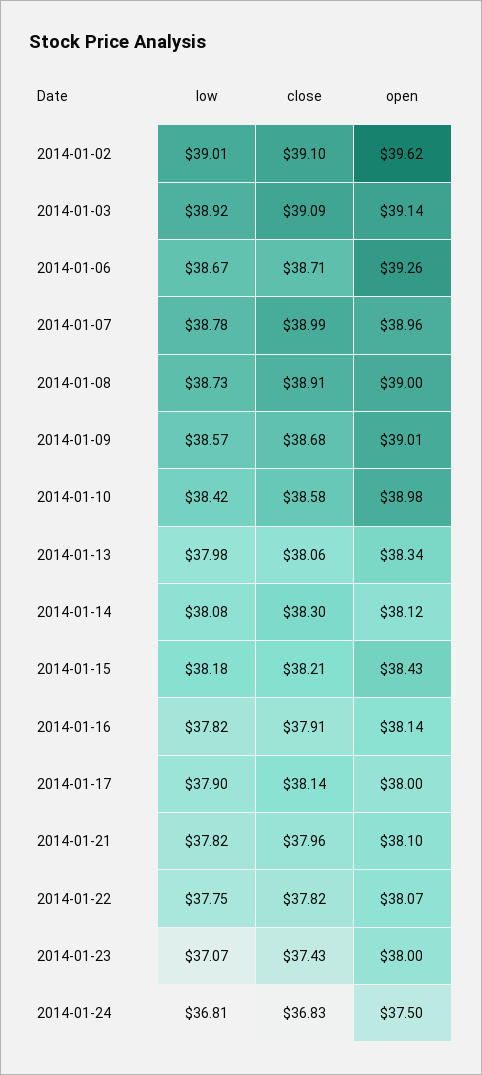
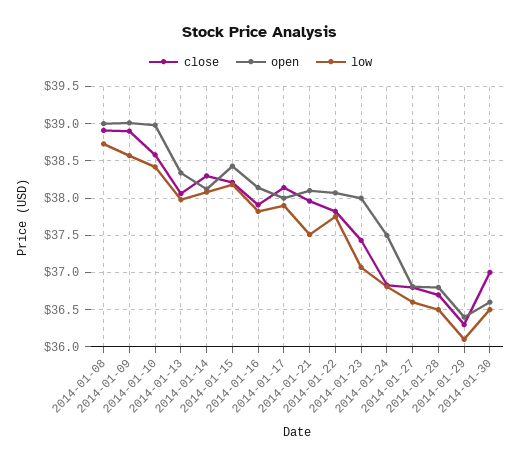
low, 2014-01-02: 39.01 -> none
close, 2014-01-02: 39.1 -> none
open, 2014-01-02: 39.62 -> none
low, 2014-01-03: 38.92 -> none
close, 2014-01-03: 39.09 -> none
open, 2014-01-03: 39.14 -> none
low, 2014-01-06: 38.67 -> none
close, 2014-01-06: 38.71 -> none
open, 2014-01-06: 39.26 -> none
low, 2014-01-07: 38.78 -> none
close, 2014-01-07: 38.99 -> none
open, 2014-01-07: 38.96 -> none
close, 2014-01-09: 38.68 -> 38.9
low, 2014-01-21: 37.82 -> 37.5
close, 2014-01-27: none -> 36.8
open, 2014-01-27: none -> 36.8
low, 2014-01-27: none -> 36.6
close, 2014-01-28: none -> 36.7
open, 2014-01-28: none -> 36.8
low, 2014-01-28: none -> 36.5
close, 2014-01-29: none -> 36.3
open, 2014-01-29: none -> 36.4
low, 2014-01-29: none -> 36.1
close, 2014-01-30: none -> 37
open, 2014-01-30: none -> 36.6
low, 2014-01-30: none -> 36.5

